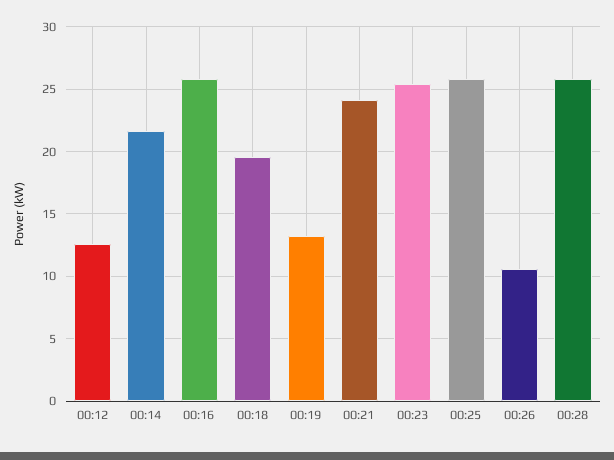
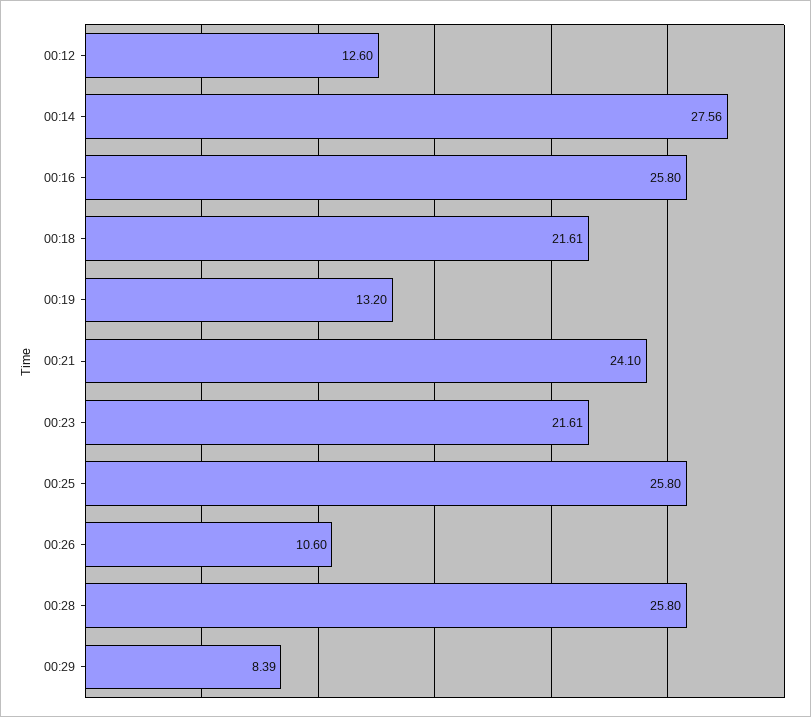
00:14: 21.5 -> 27.56
00:18: 19.5 -> 21.61
00:23: 25.5 -> 21.61
00:29: none -> 8.39

